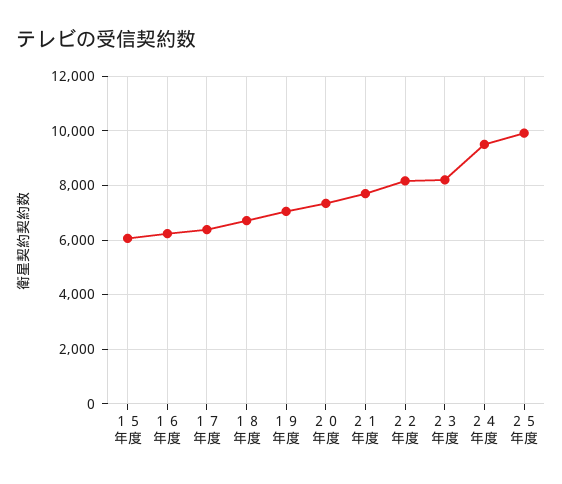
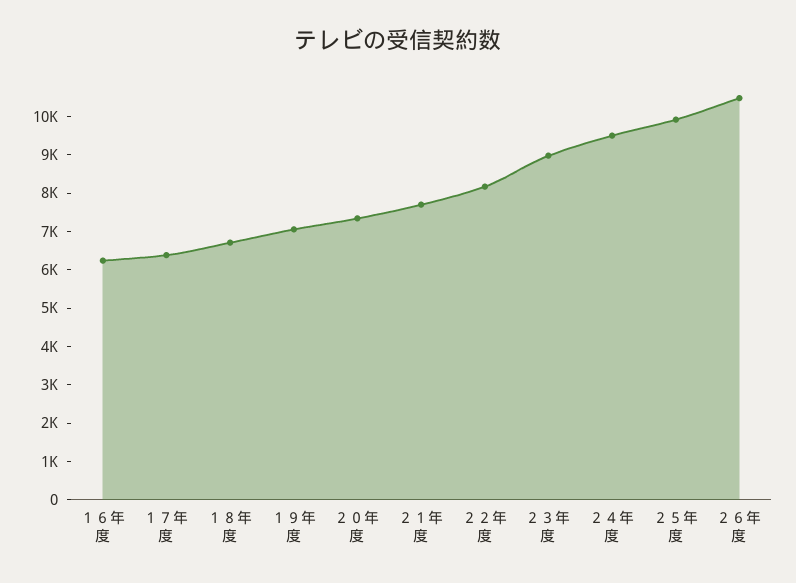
１５年度: 6000 -> none
２３年度: 8250 -> 9000
２６年度: none -> 10500

